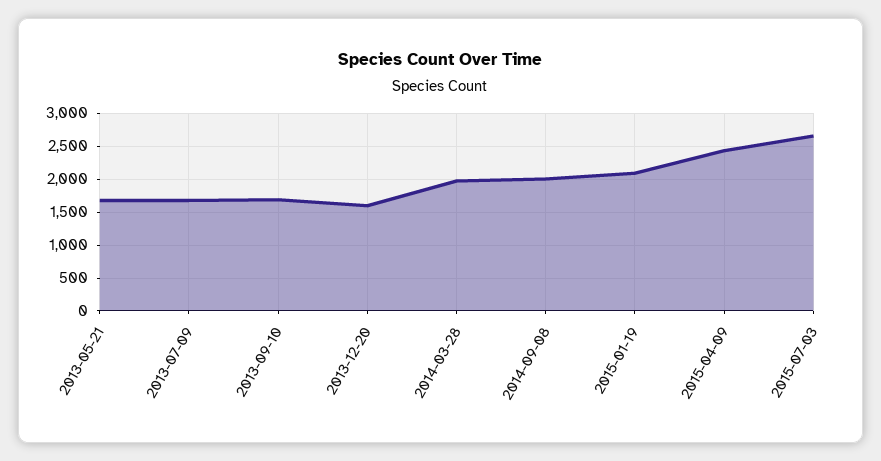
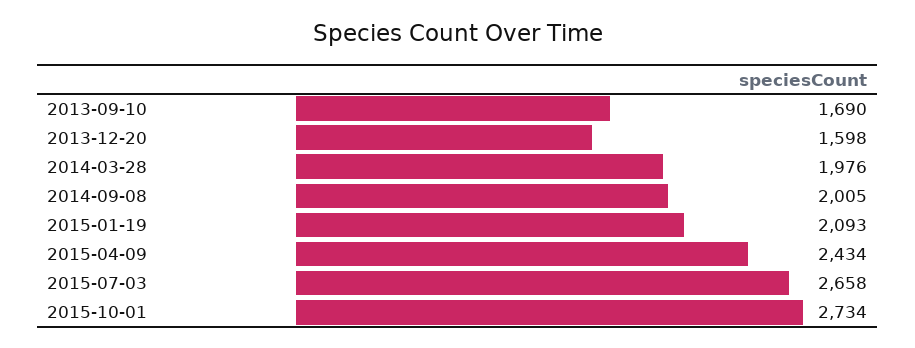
2013-05-21: 1700 -> none
2013-07-09: 1700 -> none
2015-10-01: none -> 2734

